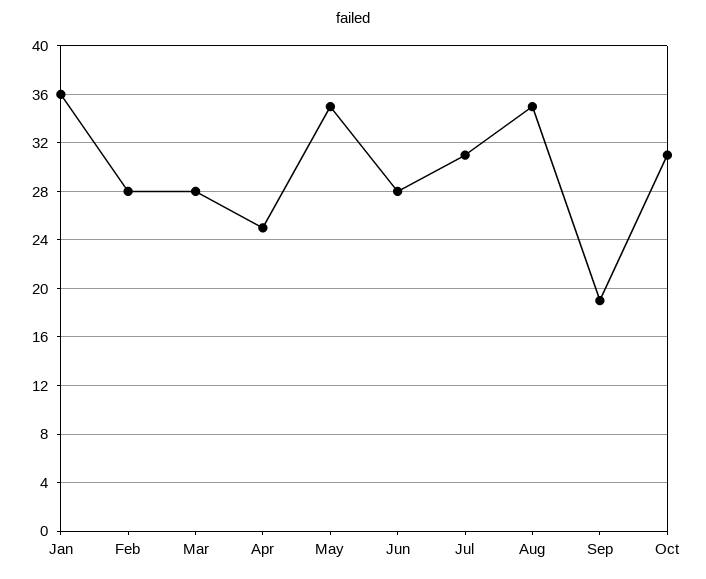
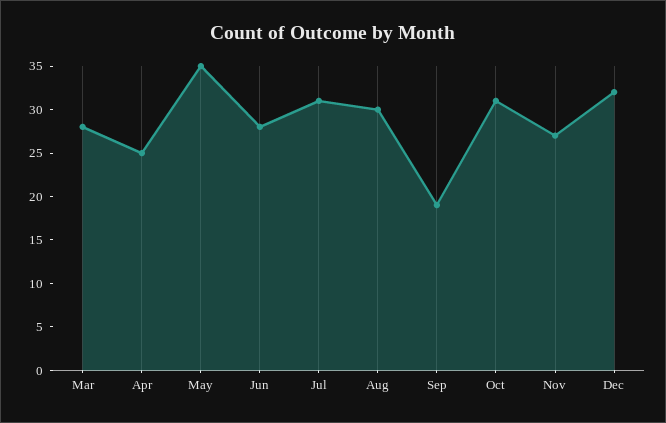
Jan: 36 -> none
Feb: 28 -> none
Aug: 35 -> 30
Nov: none -> 27
Dec: none -> 32

